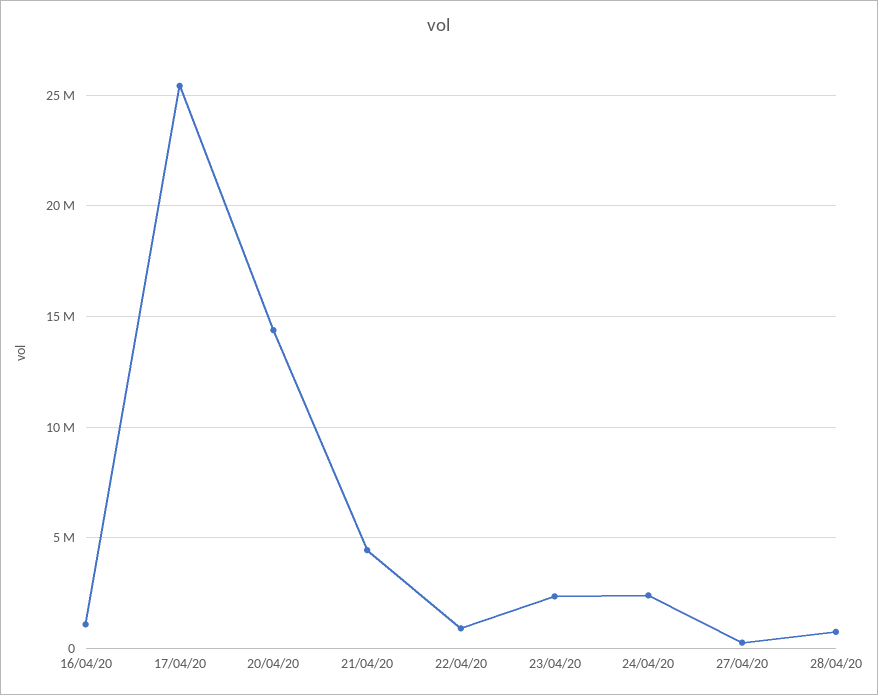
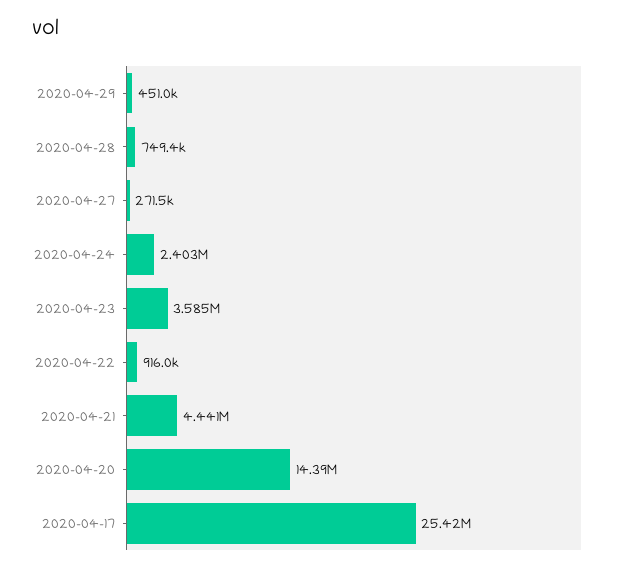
16/04/20: 1000000 -> none
23/04/20: 2500000 -> 3585000
2020-04-29: none -> 451000

